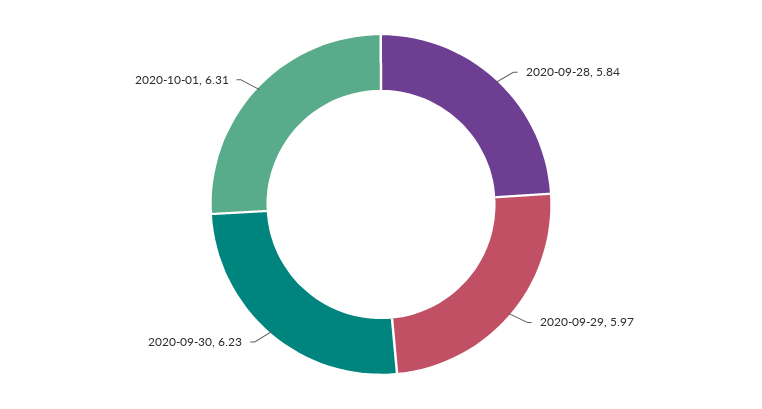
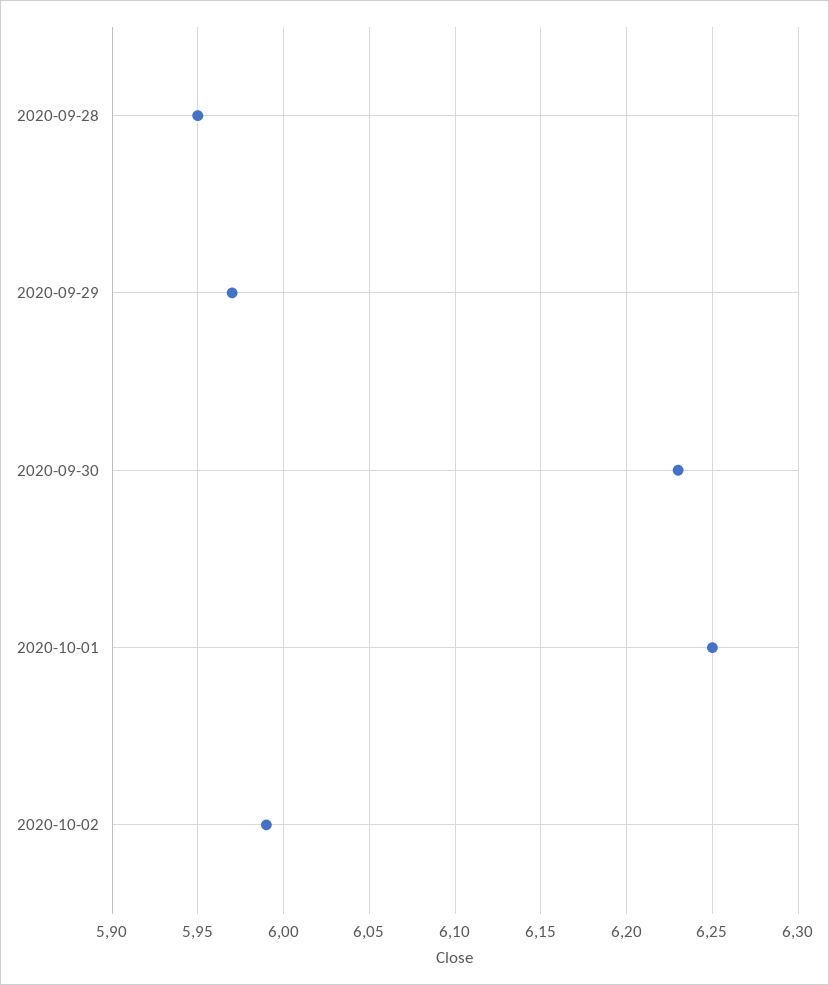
2020-09-28: 5.84 -> 5.95
2020-10-01: 6.31 -> 6.25
2020-10-02: none -> 5.99

